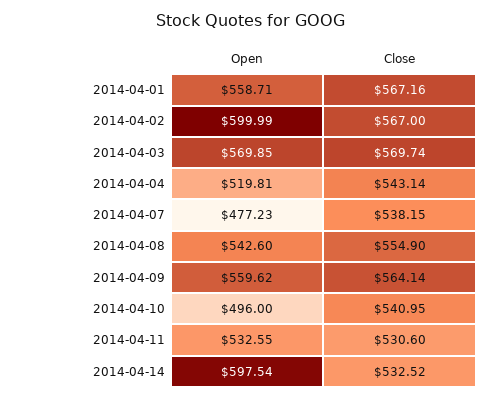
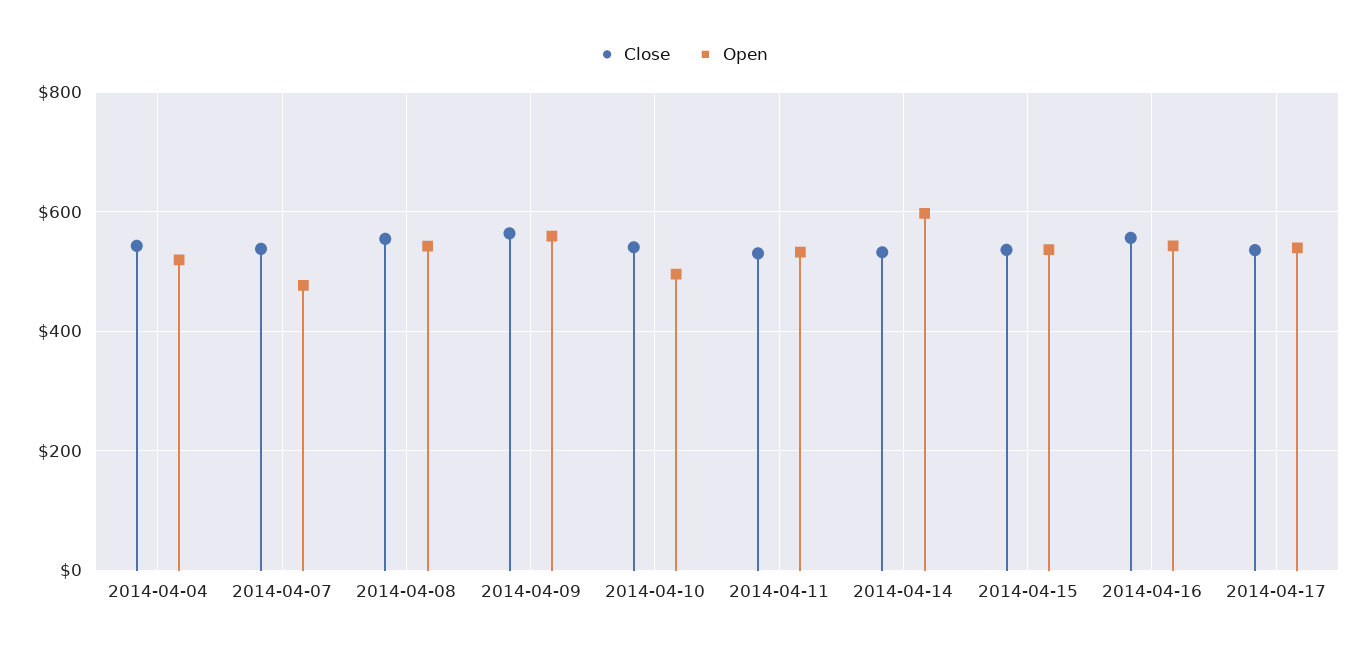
Open, 2014-04-01: 558.71 -> none
Close, 2014-04-01: 567.16 -> none
Open, 2014-04-02: 599.99 -> none
Close, 2014-04-02: 567 -> none
Open, 2014-04-03: 569.85 -> none
Close, 2014-04-03: 569.74 -> none
Close, 2014-04-15: none -> 540
Open, 2014-04-15: none -> 540
Close, 2014-04-16: none -> 560
Open, 2014-04-16: none -> 540
Close, 2014-04-17: none -> 540
Open, 2014-04-17: none -> 540

